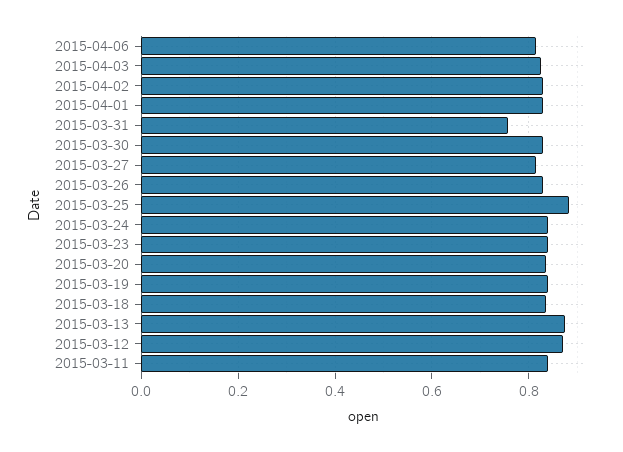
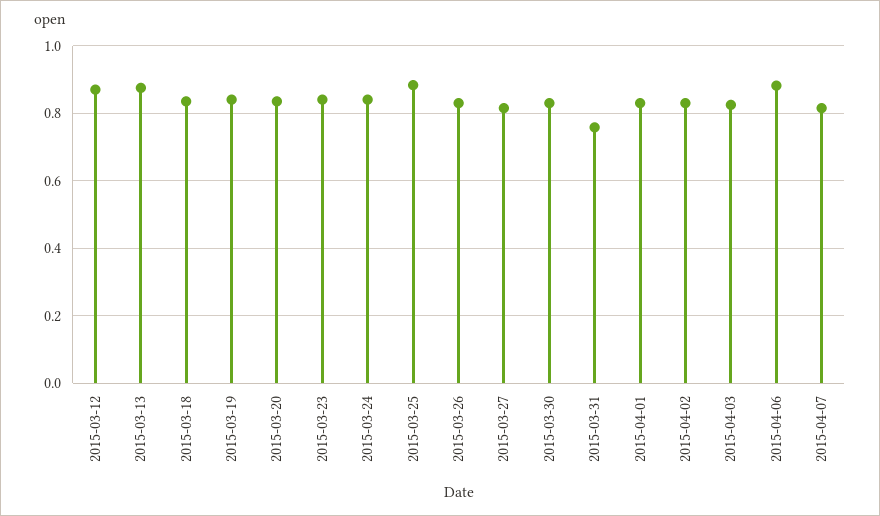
2015-04-06: 0.82 -> 0.88
2015-03-11: 0.84 -> none
2015-04-07: none -> 0.82

